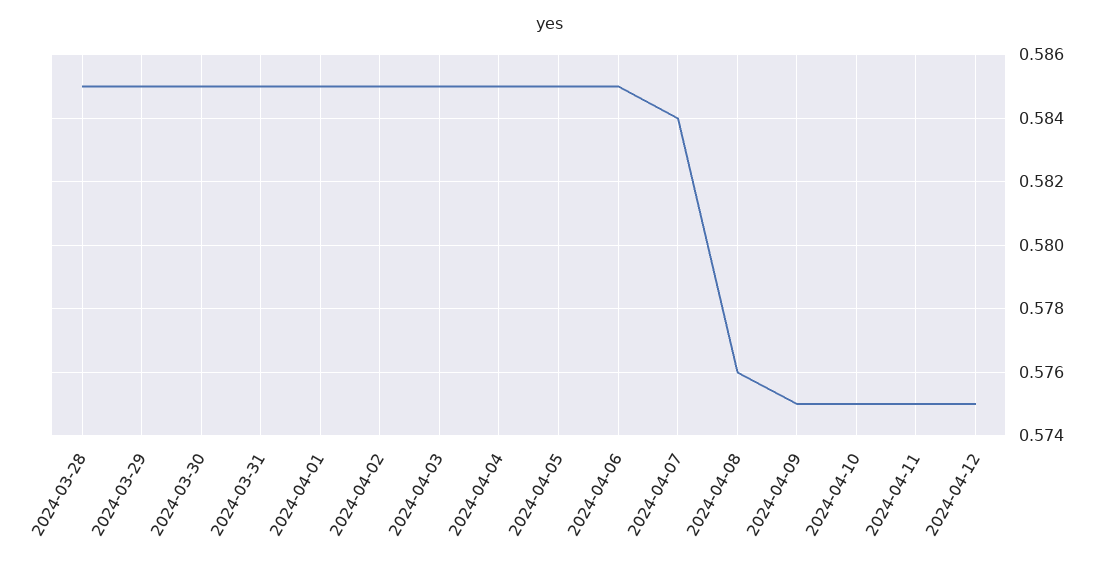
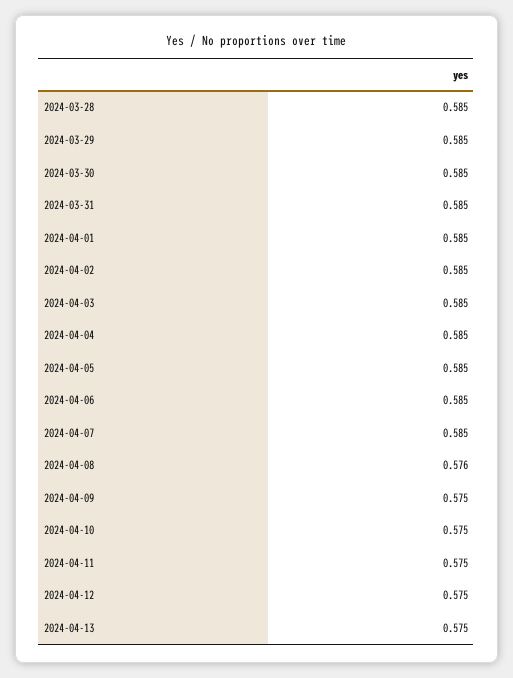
2024-04-07: 0.584 -> 0.585
2024-04-13: none -> 0.575

